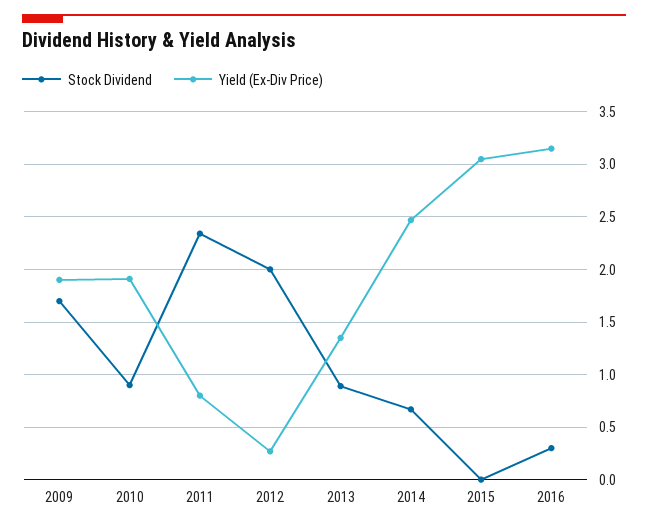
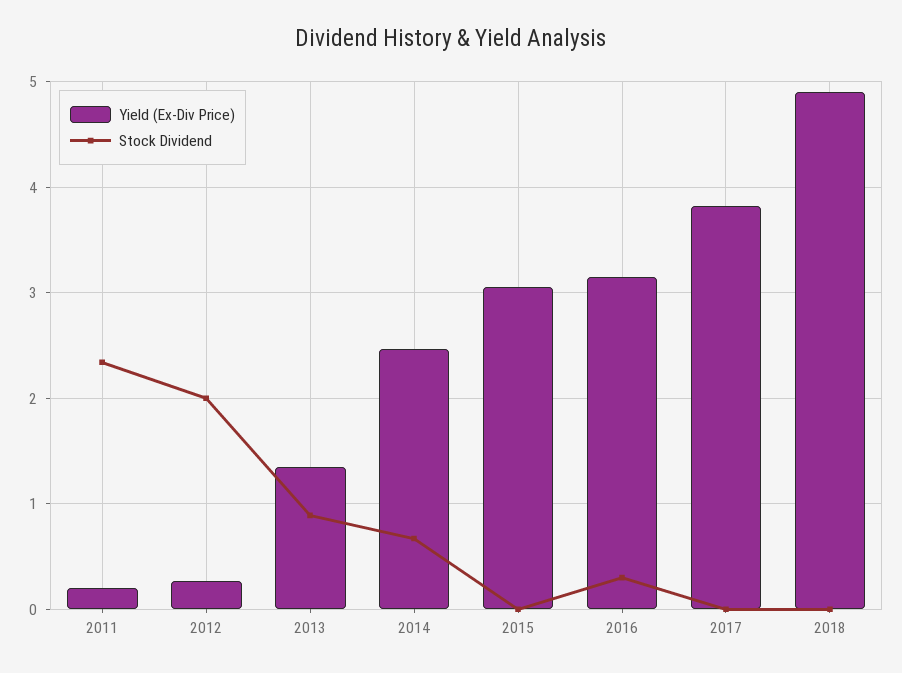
Stock Dividend, 2009: 1.7 -> none
Yield (Ex-Div Price), 2009: 1.9 -> none
Stock Dividend, 2010: 0.9 -> none
Yield (Ex-Div Price), 2010: 1.9 -> none
Yield (Ex-Div Price), 2011: 0.8 -> 0.2
Yield (Ex-Div Price), 2017: none -> 3.8
Stock Dividend, 2017: none -> 0
Yield (Ex-Div Price), 2018: none -> 4.9
Stock Dividend, 2018: none -> 0

